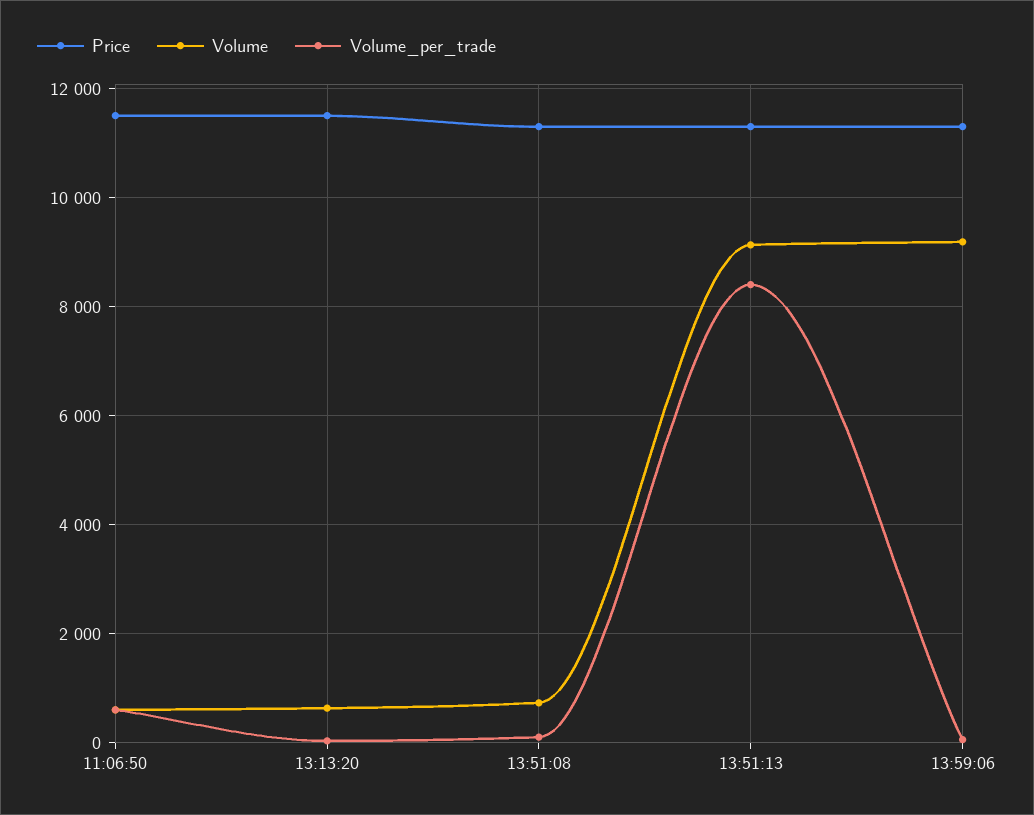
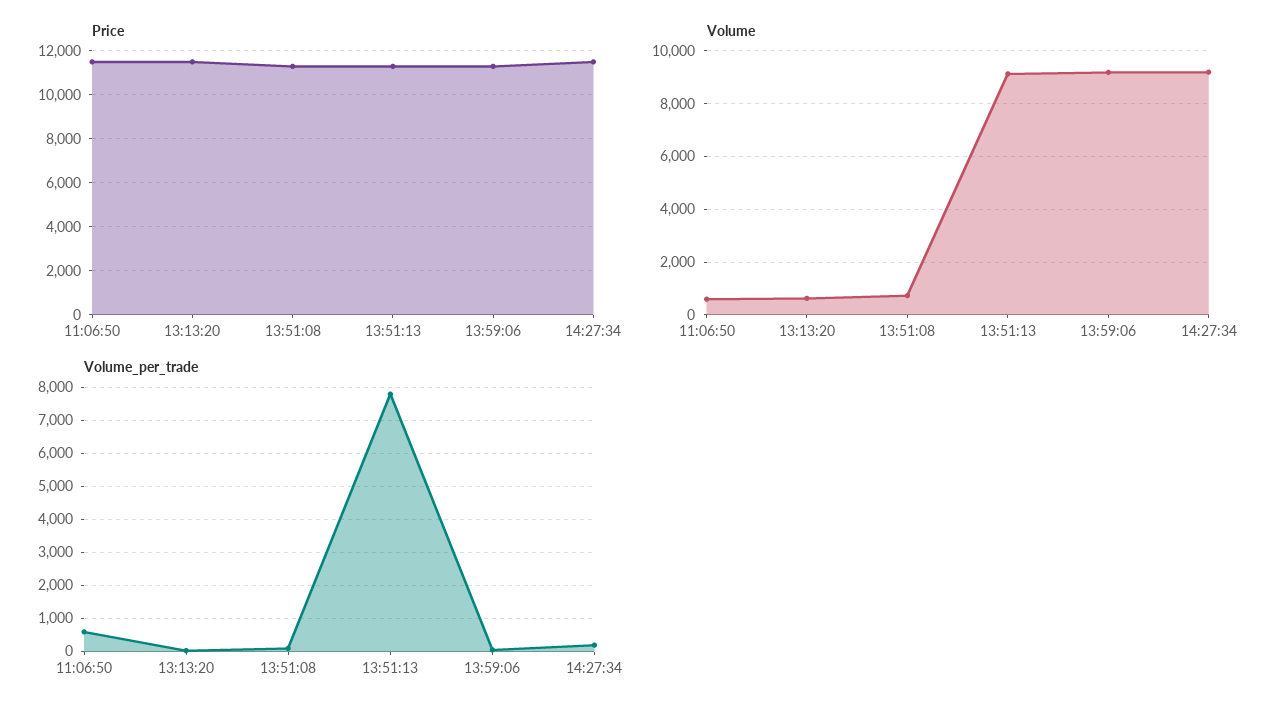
Volume_per_trade, 13:51:13: 8400 -> 7800
Price, 14:27:34: none -> 11500
Volume, 14:27:34: none -> 9250
Volume_per_trade, 14:27:34: none -> 200

